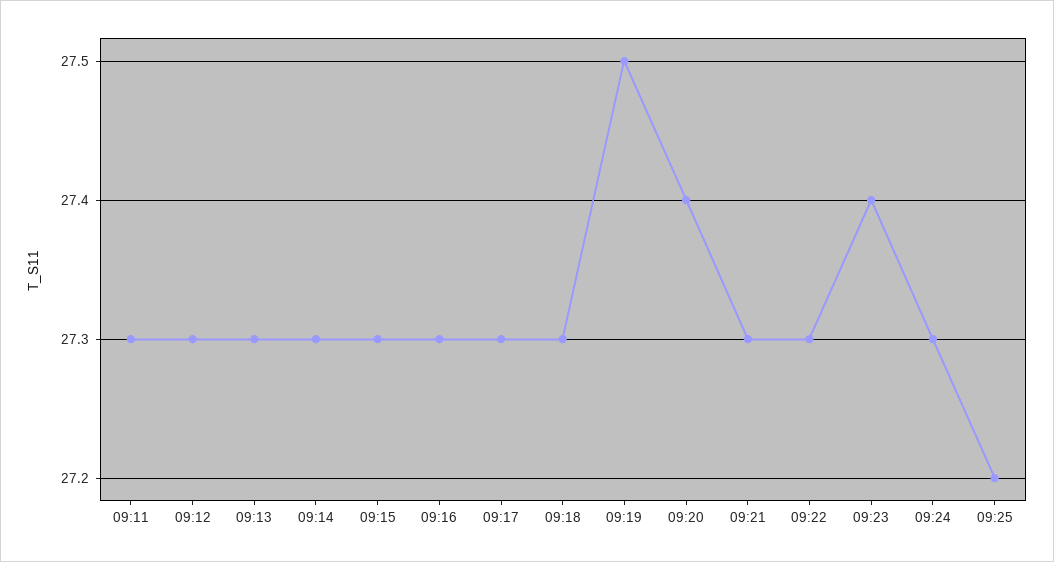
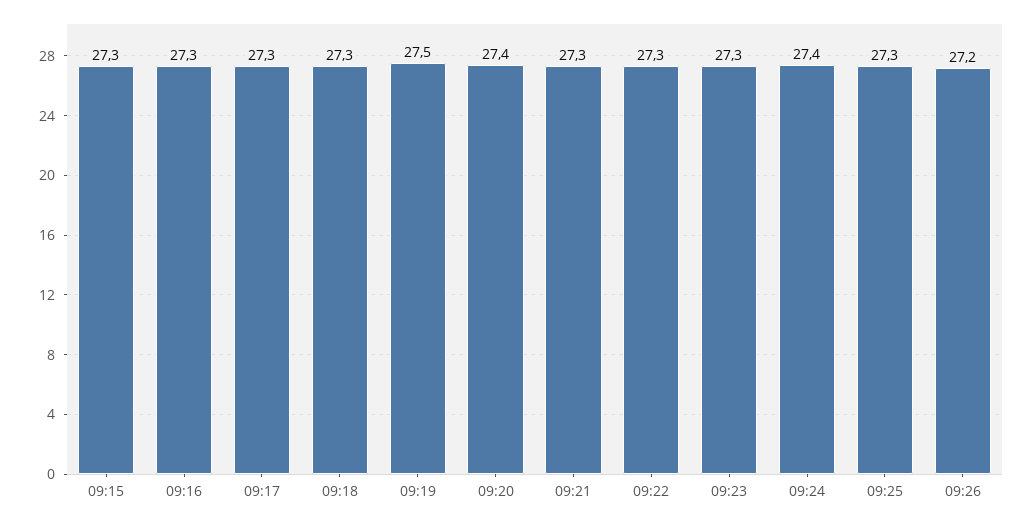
09:11: 27.3 -> none
09:12: 27.3 -> none
09:13: 27.3 -> none
09:14: 27.3 -> none
09:23: 27.4 -> 27.3
09:24: 27.3 -> 27.4
09:25: 27.2 -> 27.3
09:26: none -> 27.2

